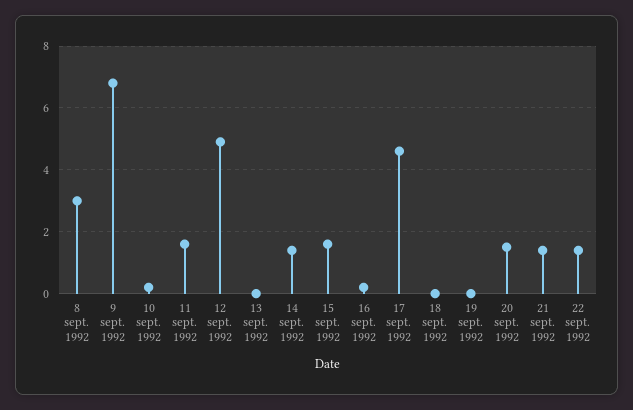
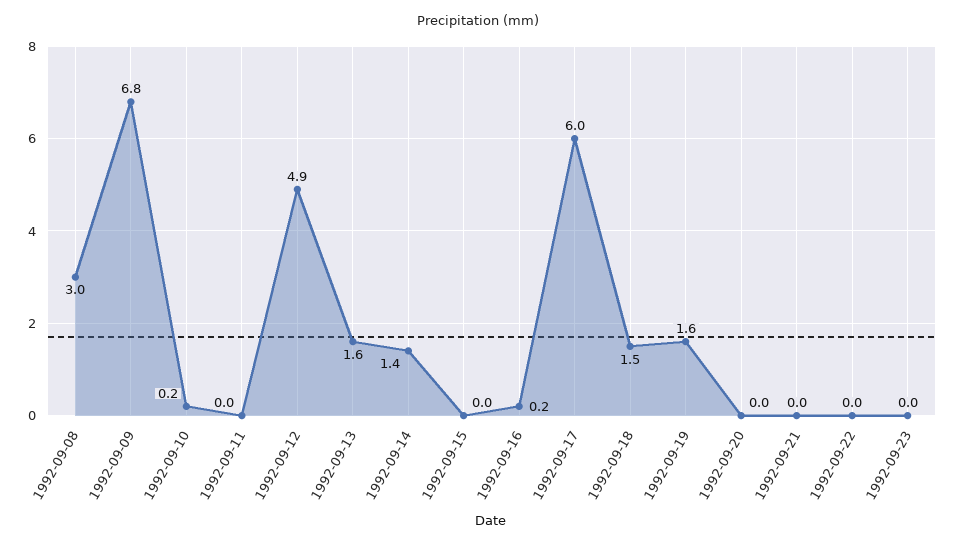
11 sept. 1992: 1.5 -> 0
13 sept. 1992: 0 -> 1.6
15 sept. 1992: 1.5 -> 0
17 sept. 1992: 4.5 -> 6
18 sept. 1992: 0 -> 1.5
19 sept. 1992: 0 -> 1.6
20 sept. 1992: 1.5 -> 0
21 sept. 1992: 1.5 -> 0
22 sept. 1992: 1.5 -> 0
1992-09-23: none -> 0

